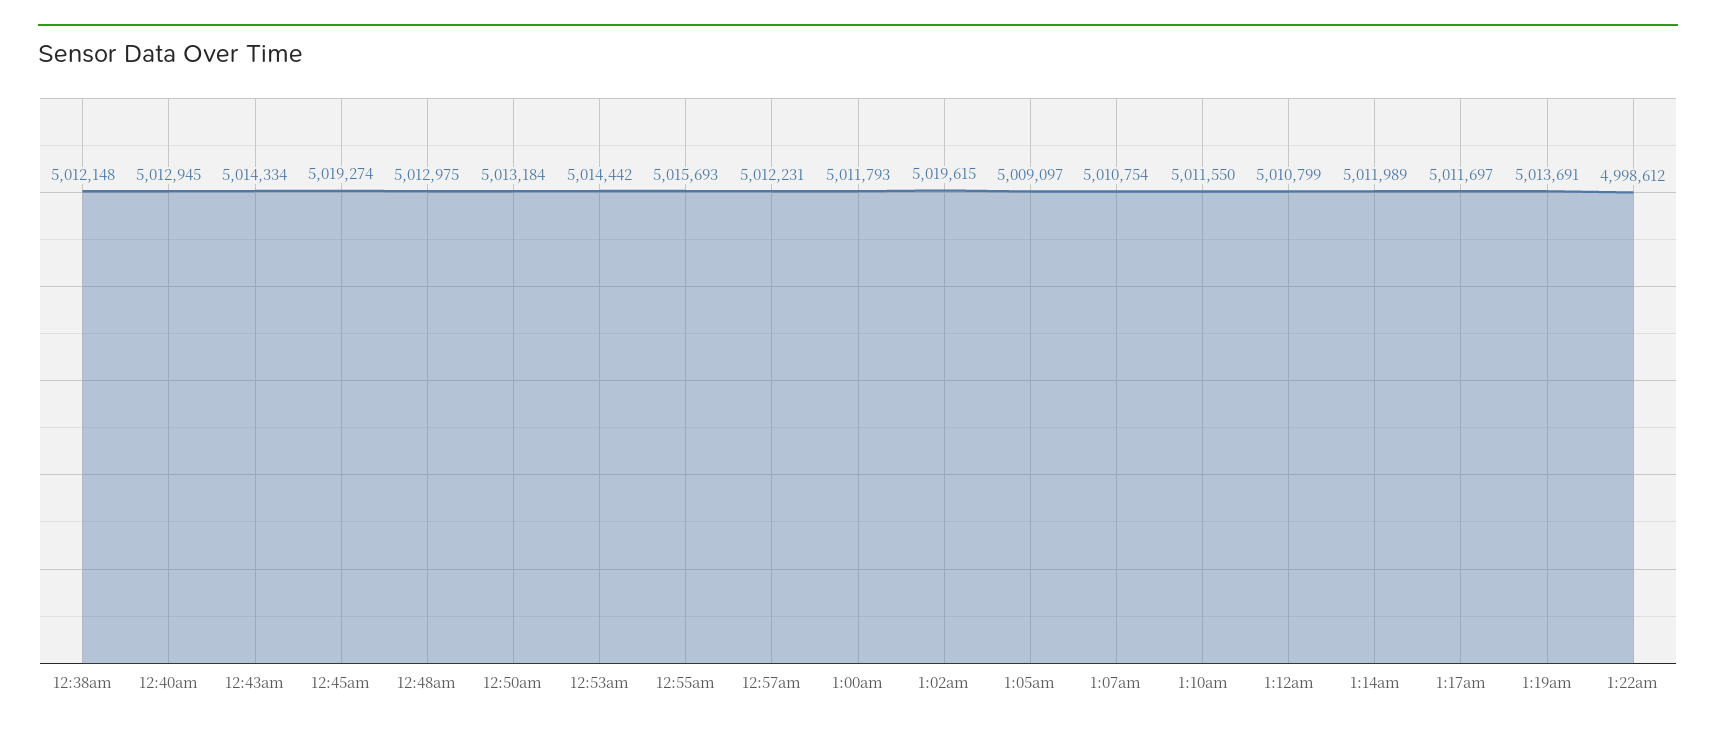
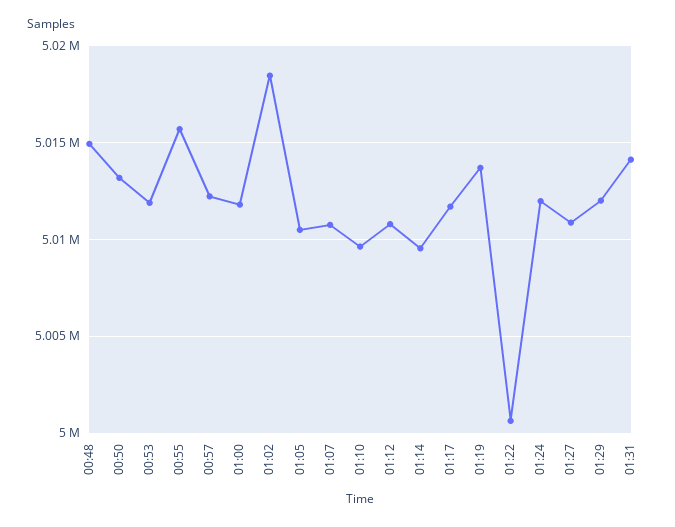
12:38am: 5012148 -> none
12:40am: 5012945 -> none
12:43am: 5014334 -> none
12:45am: 5019274 -> none
12:48am: 5012975 -> 5015000
12:53am: 5014442 -> 5012000
1:02am: 5019615 -> 5018500
1:05am: 5009097 -> 5010500
1:10am: 5011550 -> 5009500
1:14am: 5011989 -> 5009500
1:22am: 4998612 -> 5000500
01:24: none -> 5012000
01:27: none -> 5011000
01:29: none -> 5012000
01:31: none -> 5014000

